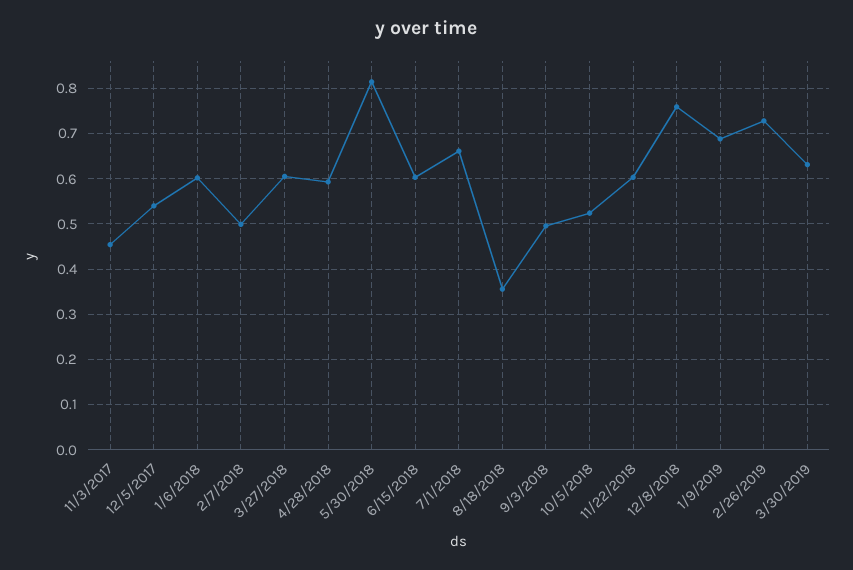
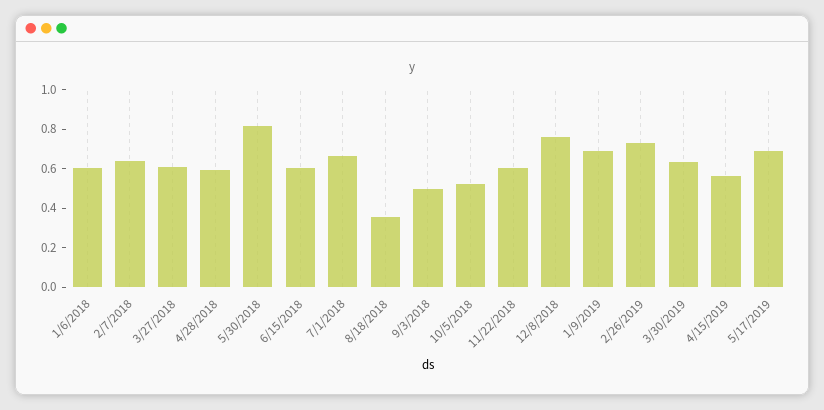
11/3/2017: 0.46 -> none
12/5/2017: 0.54 -> none
2/7/2018: 0.5 -> 0.65
4/15/2019: none -> 0.55
5/17/2019: none -> 0.7

